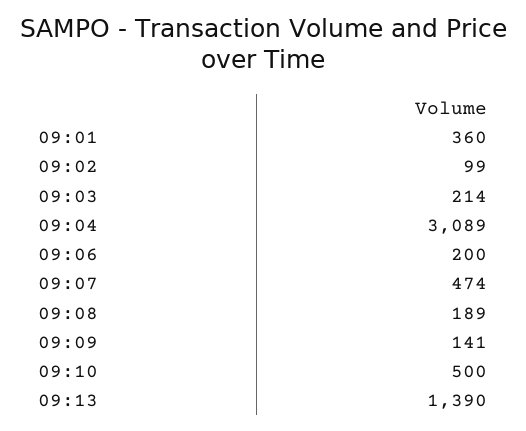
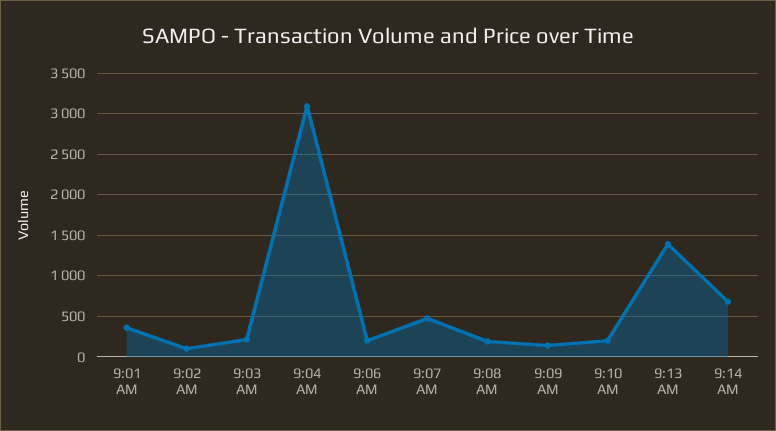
09:10: 500 -> 200
9:14 AM: none -> 700

